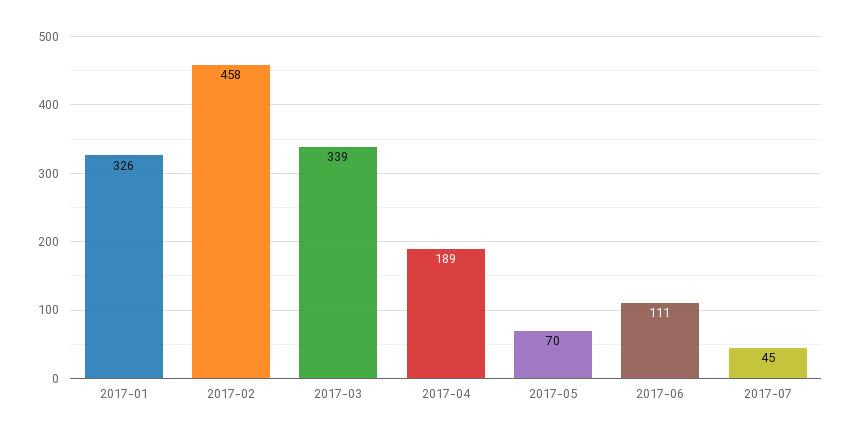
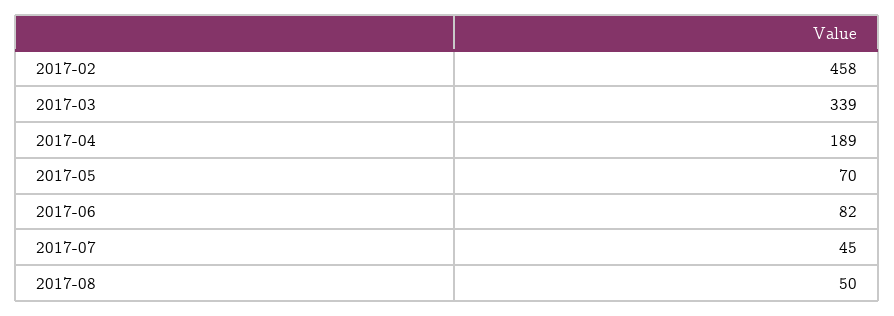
2017-01: 326 -> none
2017-06: 111 -> 82
2017-08: none -> 50

